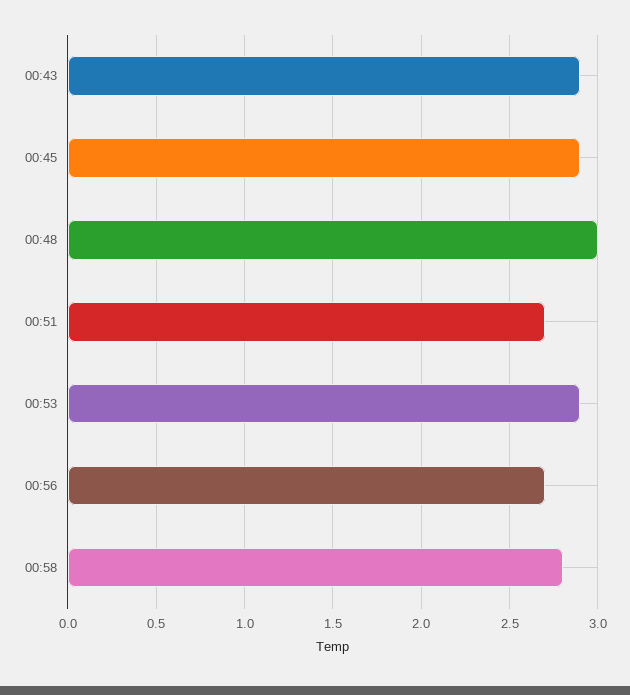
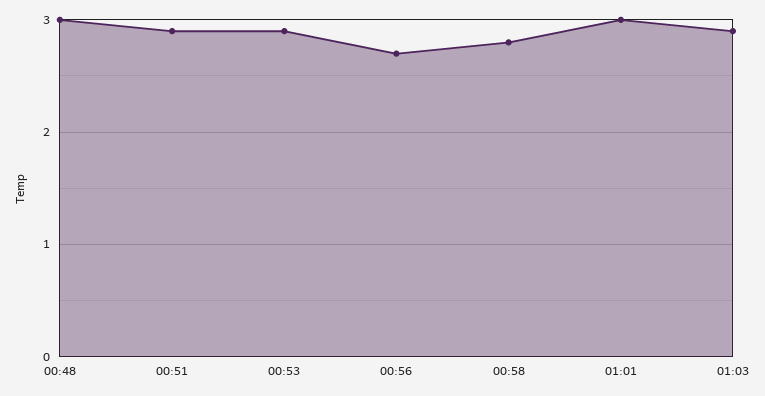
00:43: 2.9 -> none
00:45: 2.9 -> none
00:51: 2.7 -> 2.9
01:01: none -> 3
01:03: none -> 2.9

